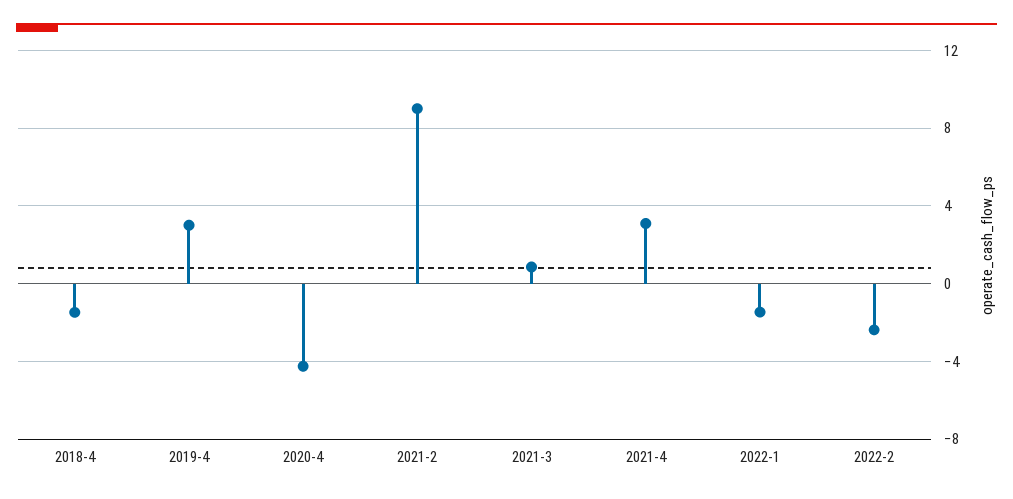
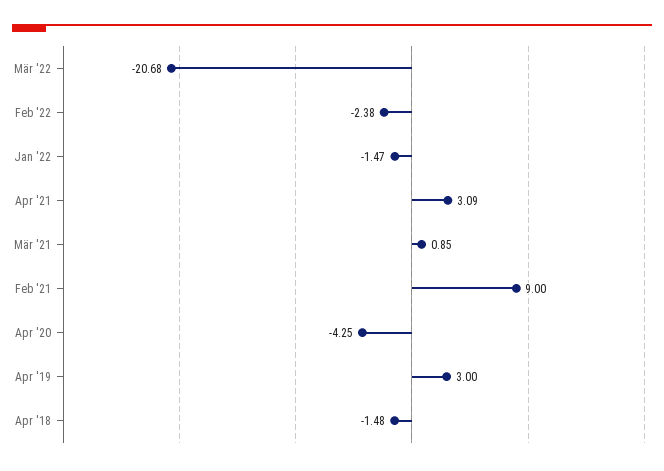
Mär '22: none -> -20.68

